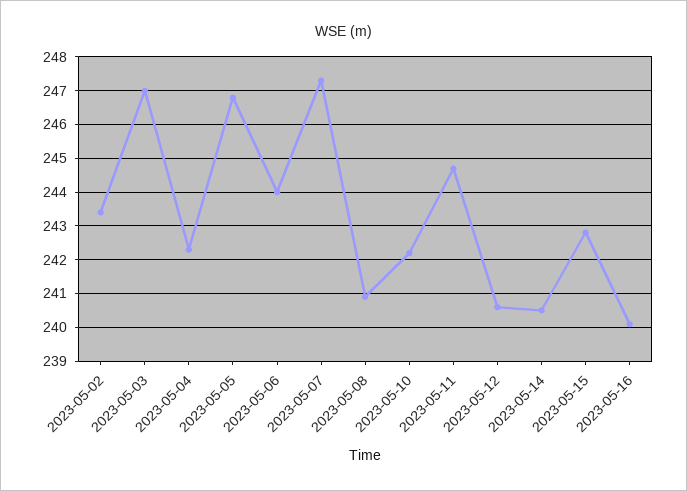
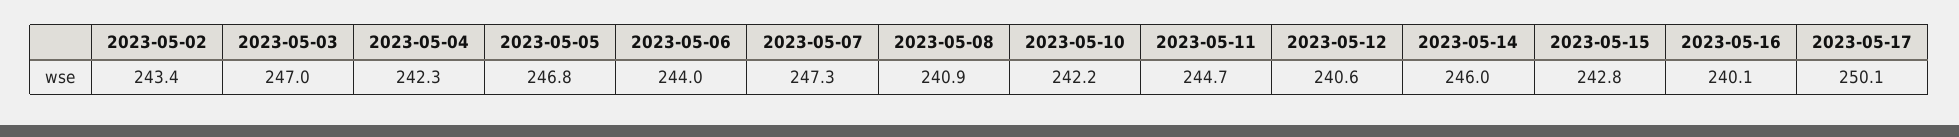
2023-05-14: 240.5 -> 246
2023-05-17: none -> 250.1

